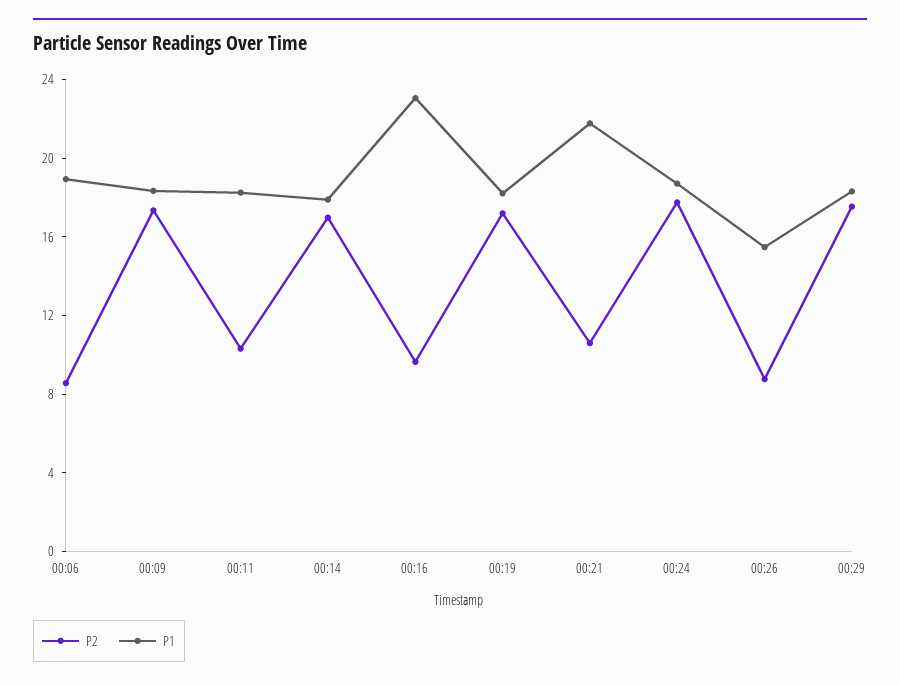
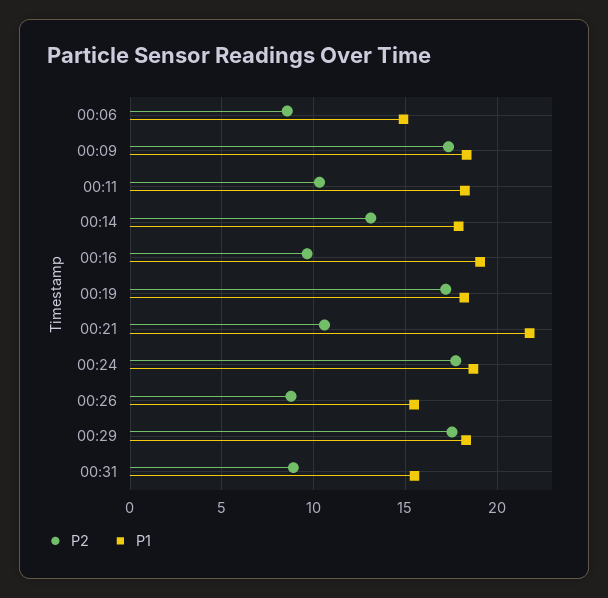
P1, 00:06: 19 -> 15
P2, 00:14: 17 -> 13
P1, 00:16: 23 -> 19
P2, 00:31: none -> 9
P1, 00:31: none -> 15.5

